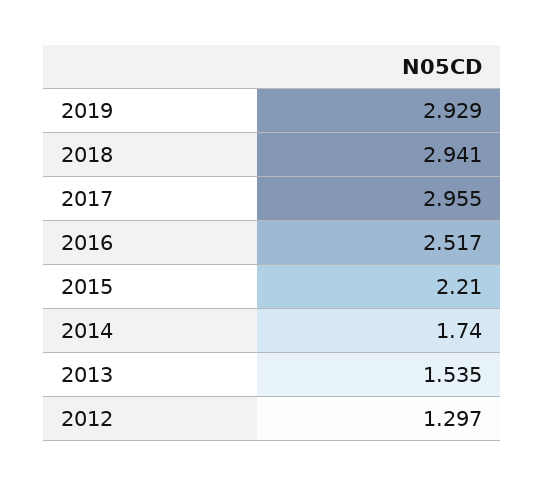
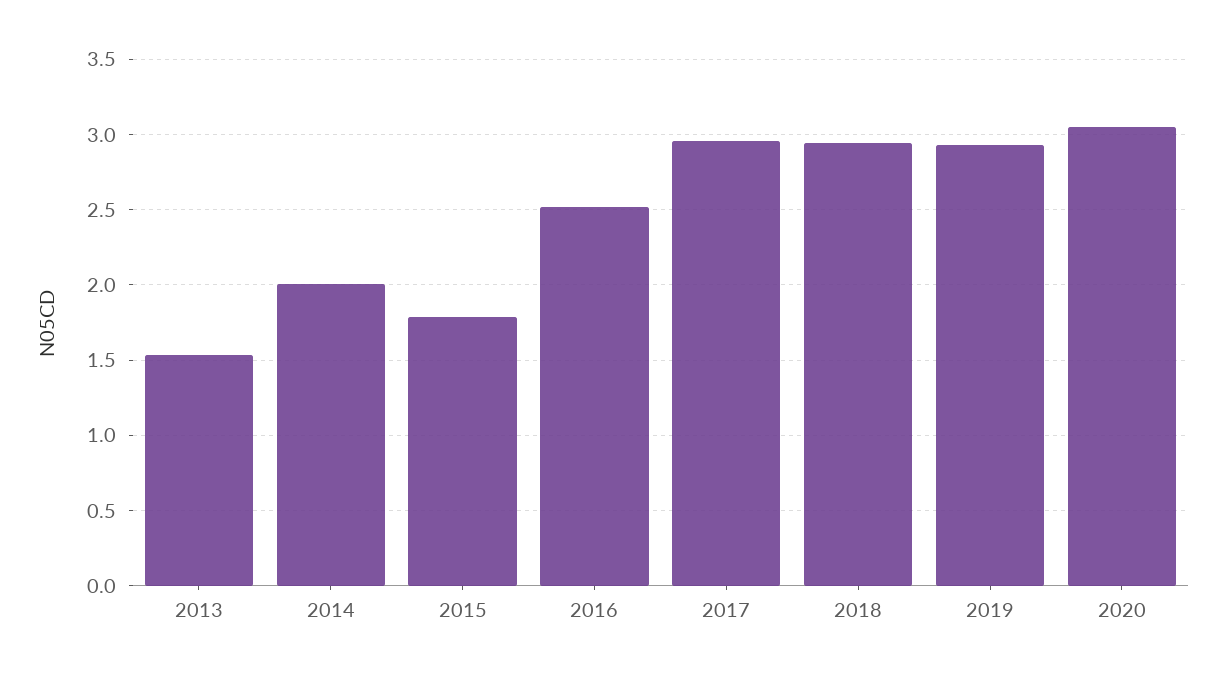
2015: 2.21 -> 1.8
2014: 1.74 -> 2
2012: 1.297 -> none
2020: none -> 3.05

